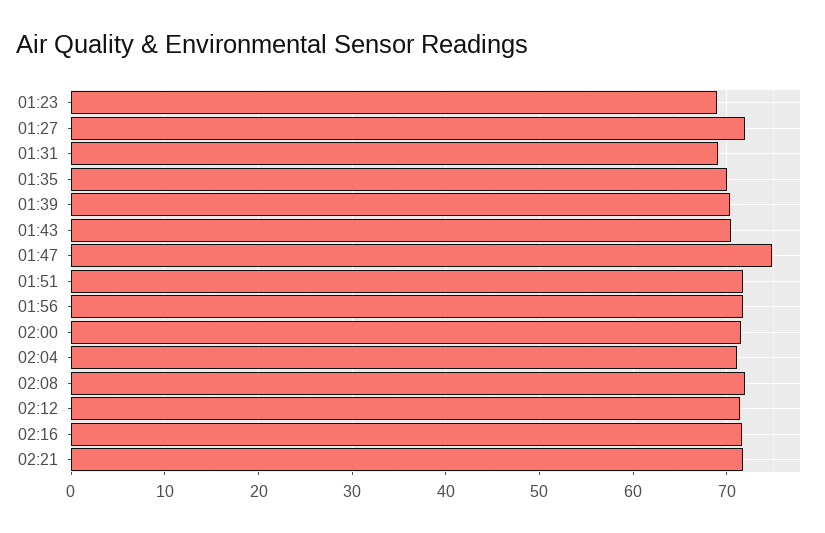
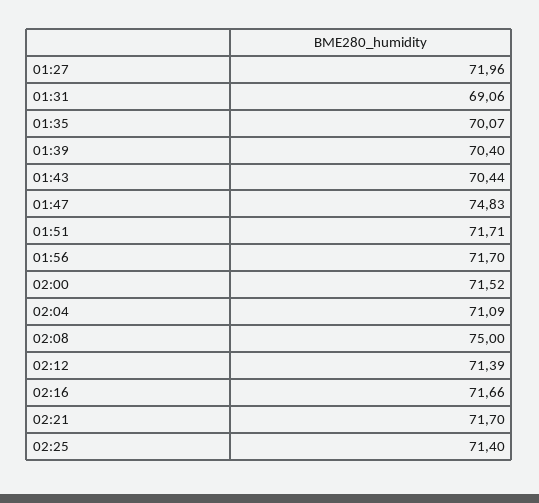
01:23: 69 -> none
02:08: 72 -> 75
02:25: none -> 71.4

